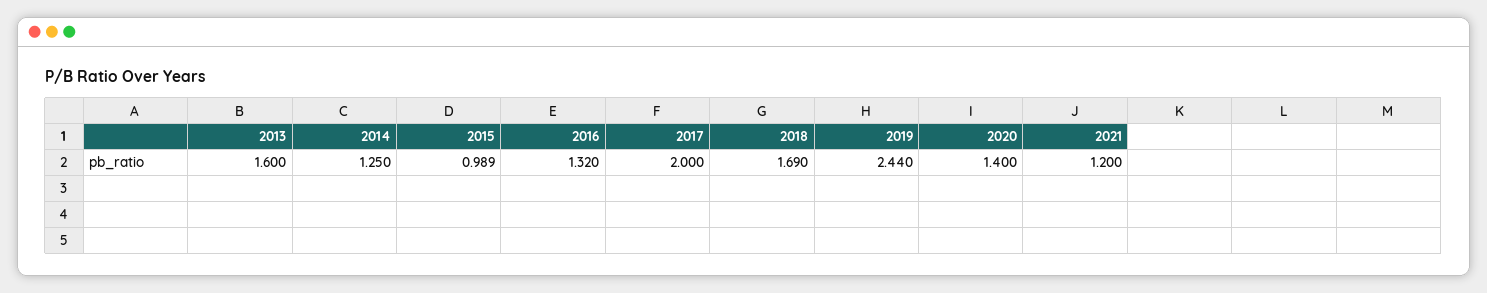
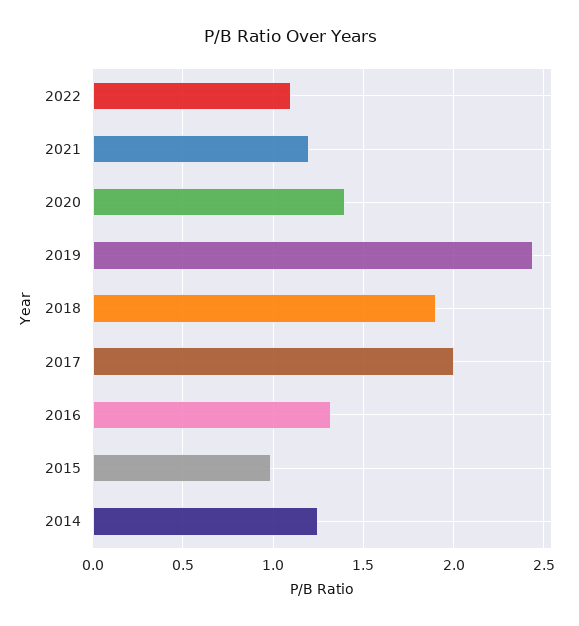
2013: 1.6 -> none
2018: 1.69 -> 1.9
2022: none -> 1.1

